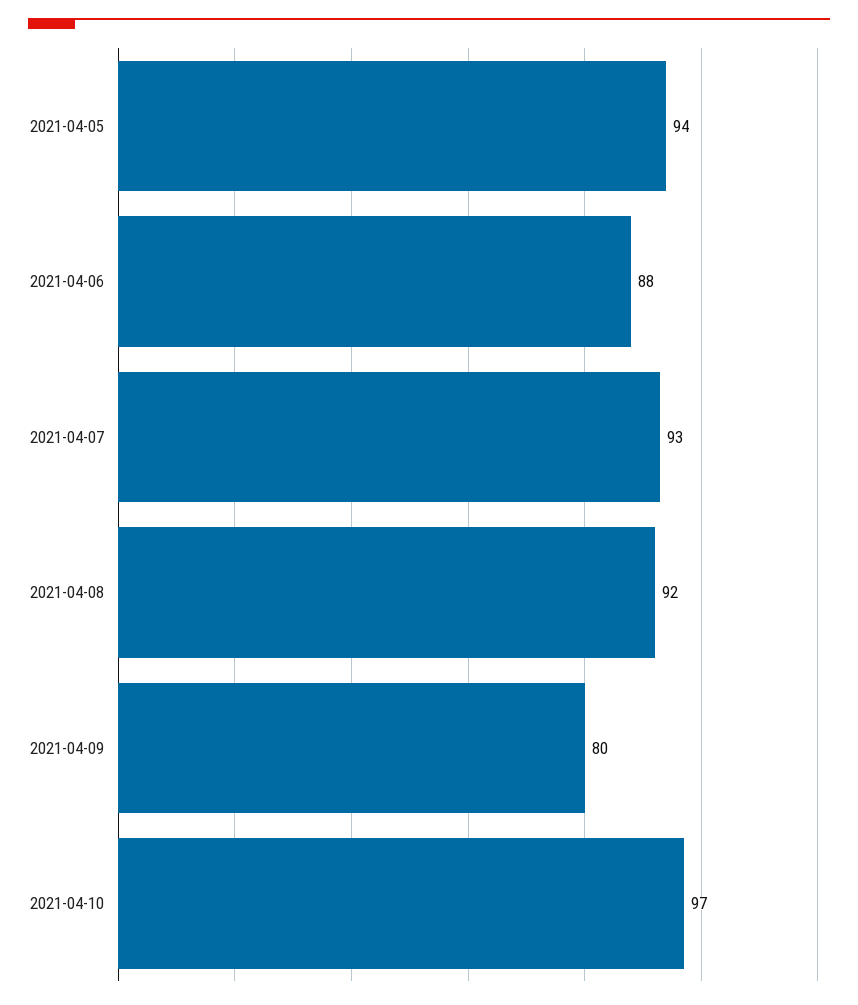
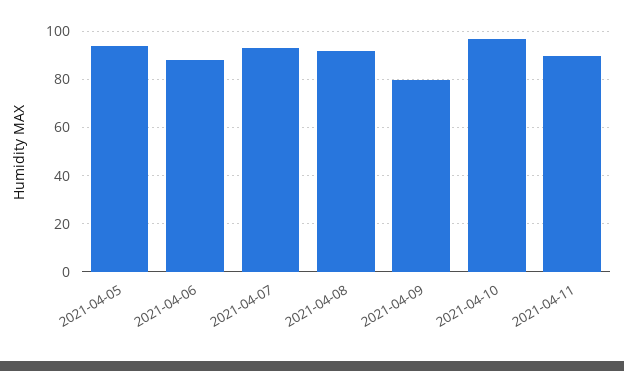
2021-04-11: none -> 90

